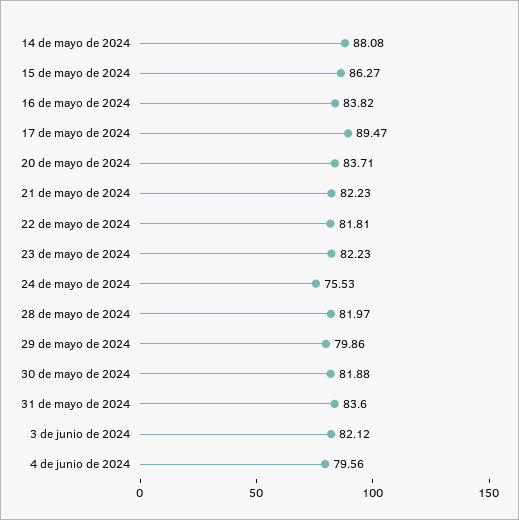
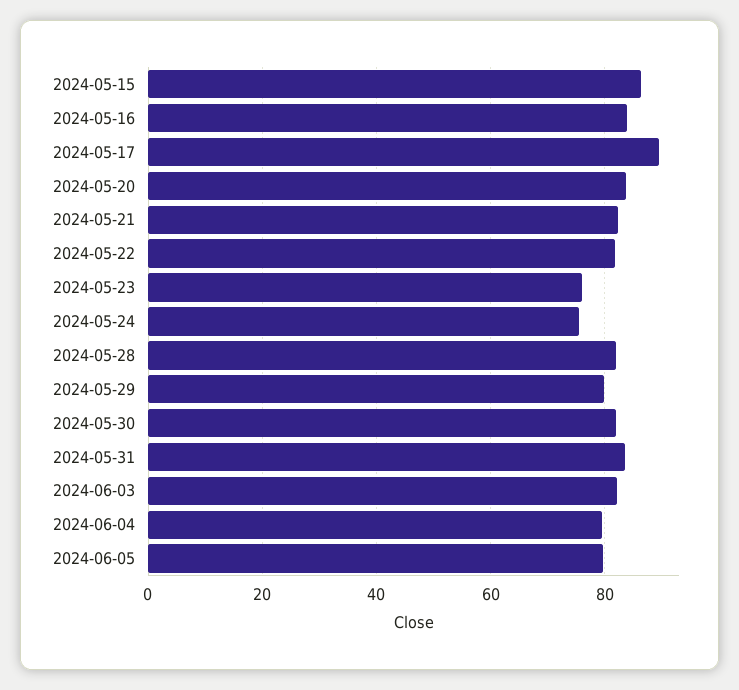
14 de mayo de 2024: 88.08 -> none
23 de mayo de 2024: 82.23 -> 76
2024-06-05: none -> 80

